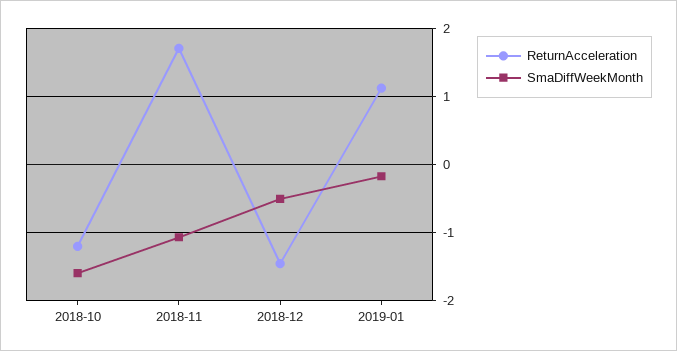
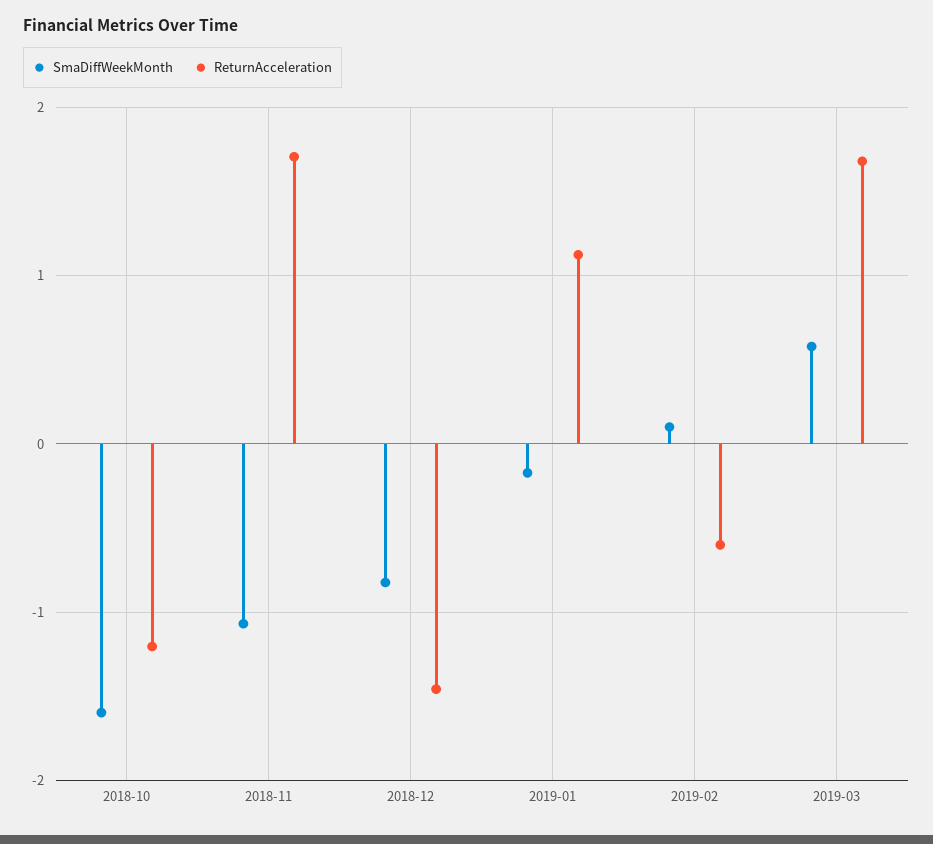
SmaDiffWeekMonth, 2018-12: -0.5 -> -0.8
SmaDiffWeekMonth, 2019-02: none -> 0.1
ReturnAcceleration, 2019-02: none -> -0.6
SmaDiffWeekMonth, 2019-03: none -> 0.6
ReturnAcceleration, 2019-03: none -> 1.7

